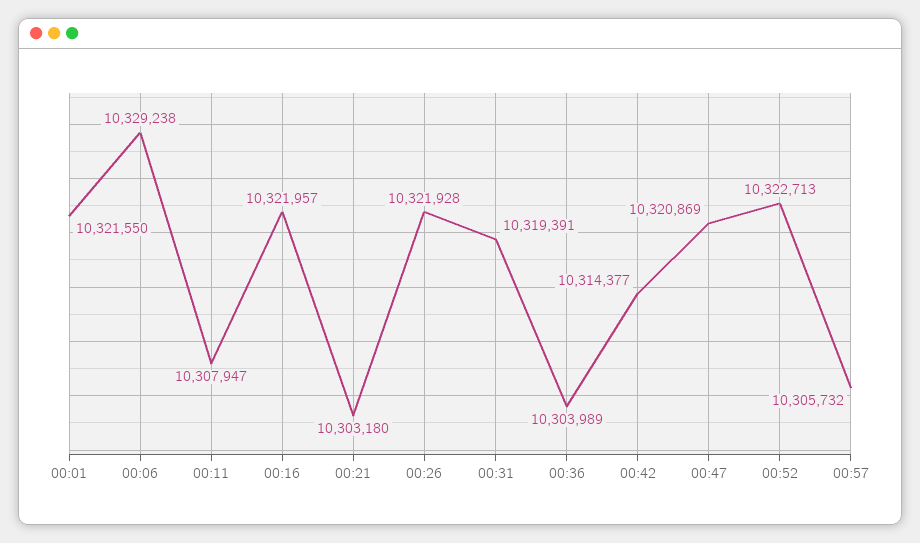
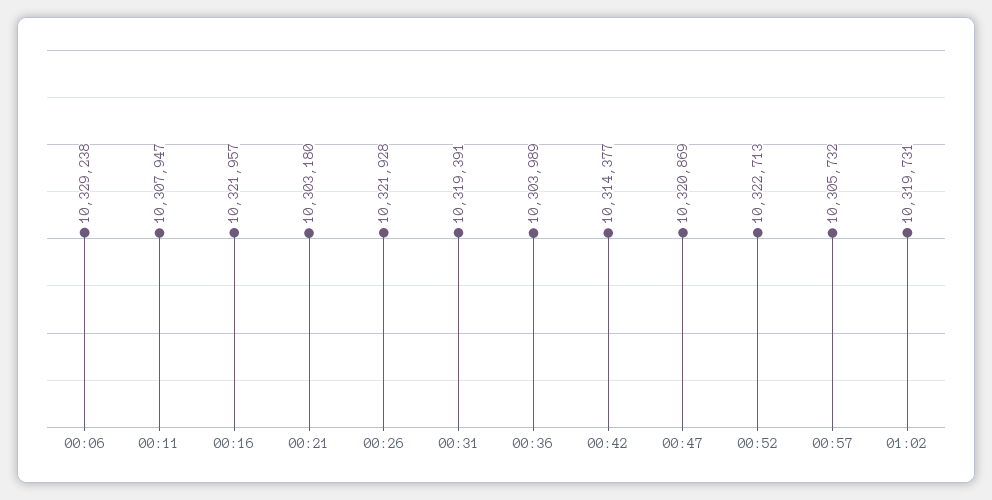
00:01: 10321550 -> none
01:02: none -> 10319731

